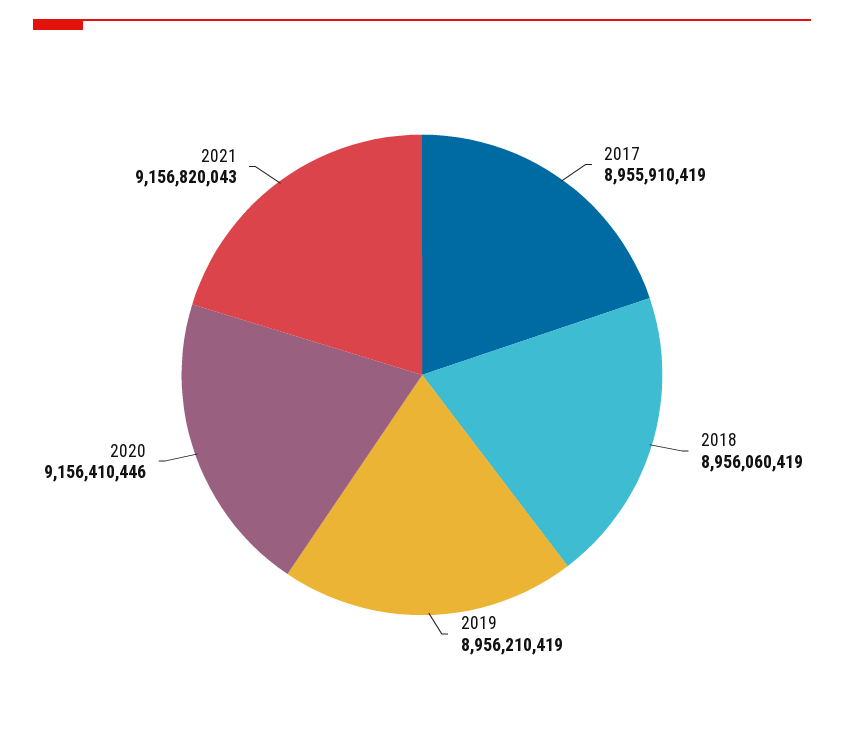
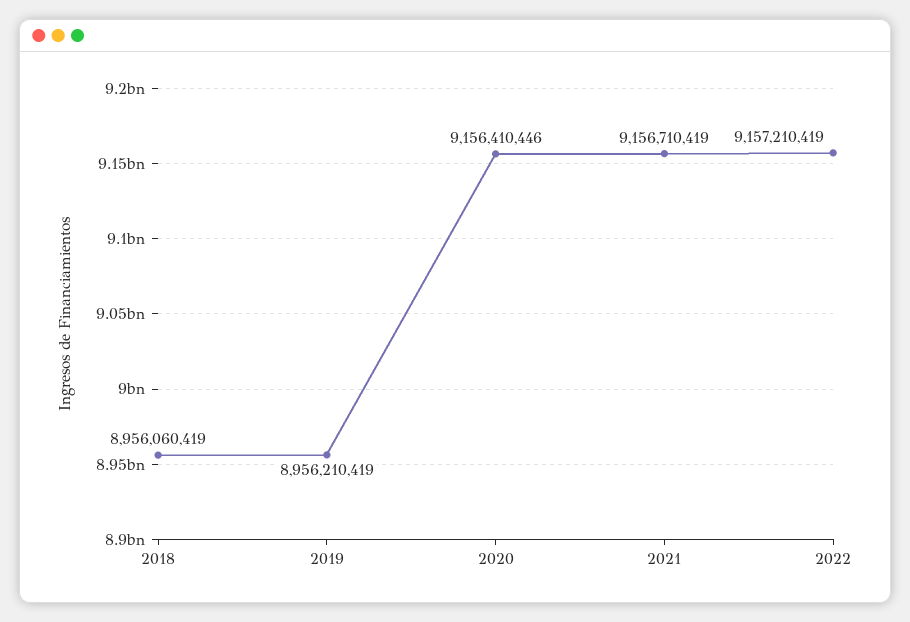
2017: 8955910419 -> none
2021: 9156820043 -> 9156710419
2022: none -> 9157210419

